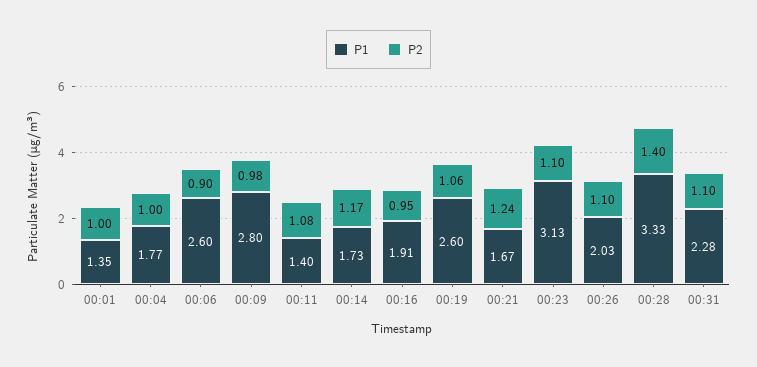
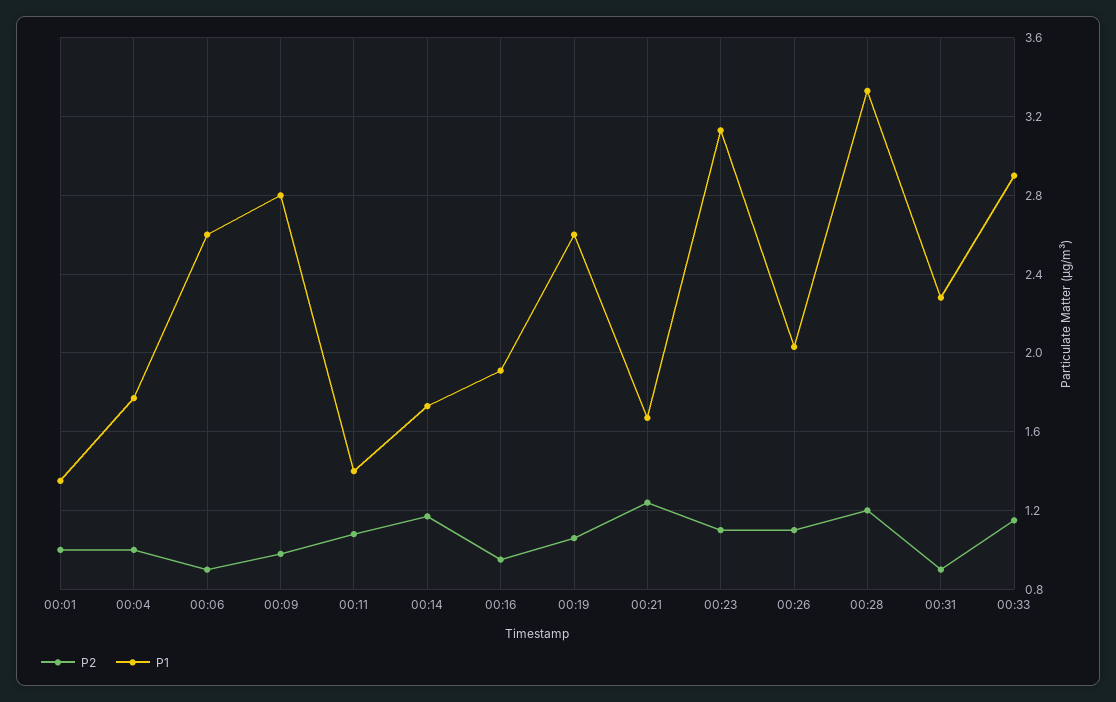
P2, 00:28: 1.4 -> 1.2
P2, 00:31: 1.1 -> 0.9
P2, 00:33: none -> 1.15
P1, 00:33: none -> 2.9

